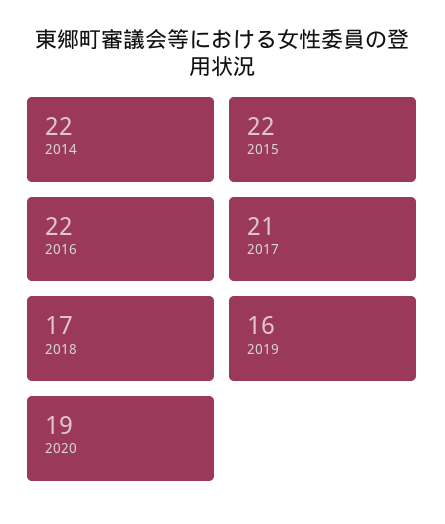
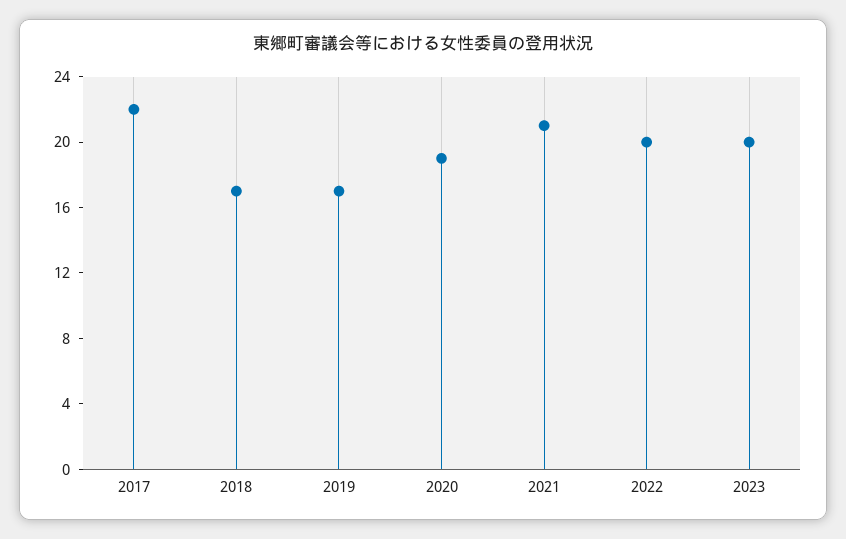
2014: 22 -> none
2015: 22 -> none
2016: 22 -> none
2017: 21 -> 22
2019: 16 -> 17
2021: none -> 21
2022: none -> 20
2023: none -> 20

